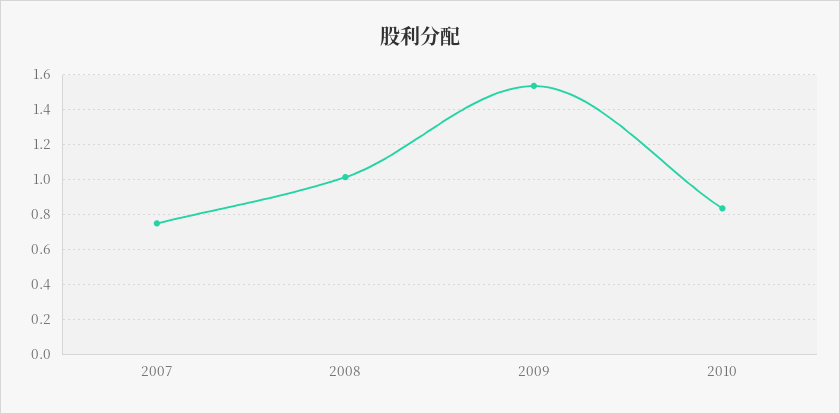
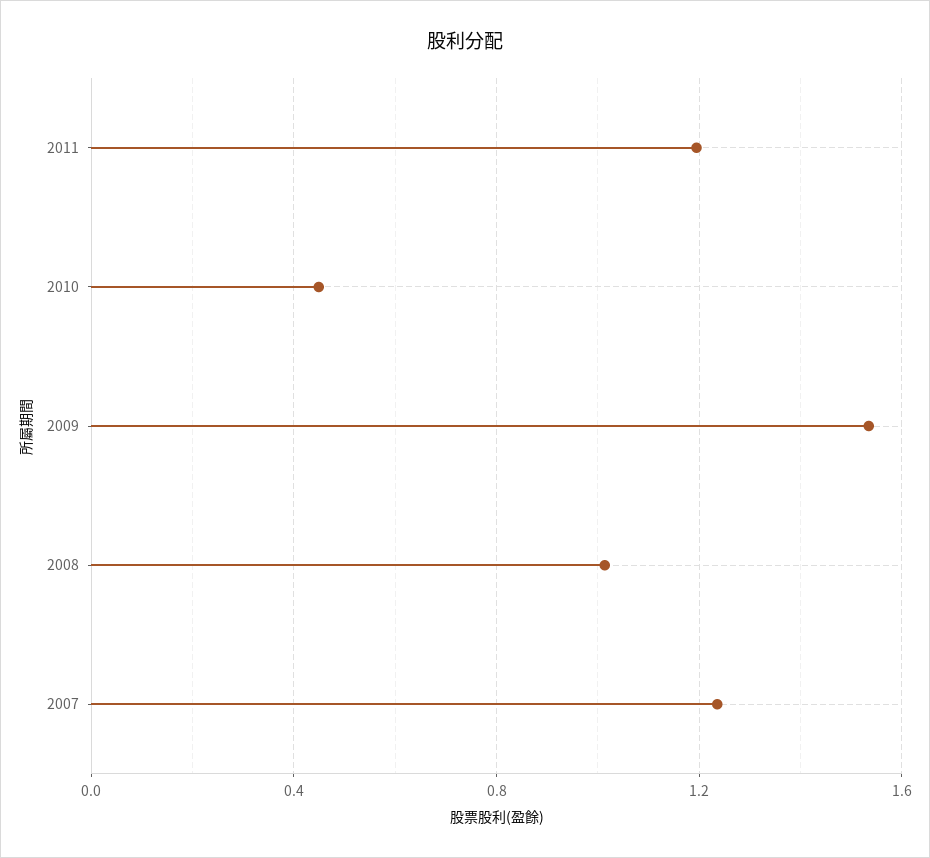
2007: 0.75 -> 1.25
2010: 0.85 -> 0.45
2011: none -> 1.2

